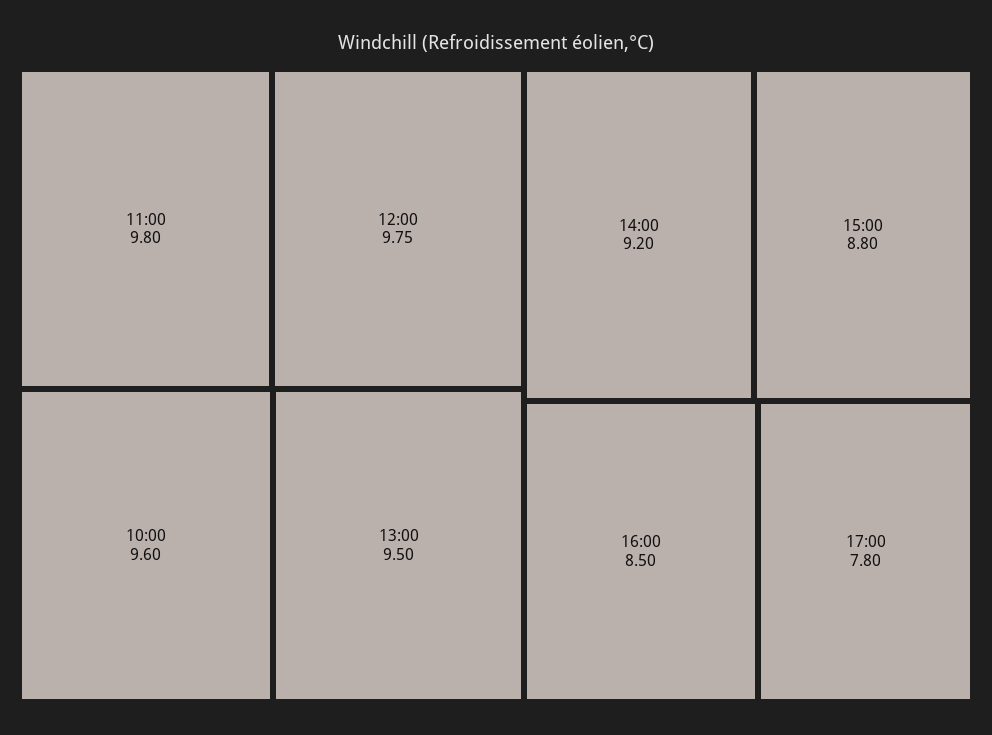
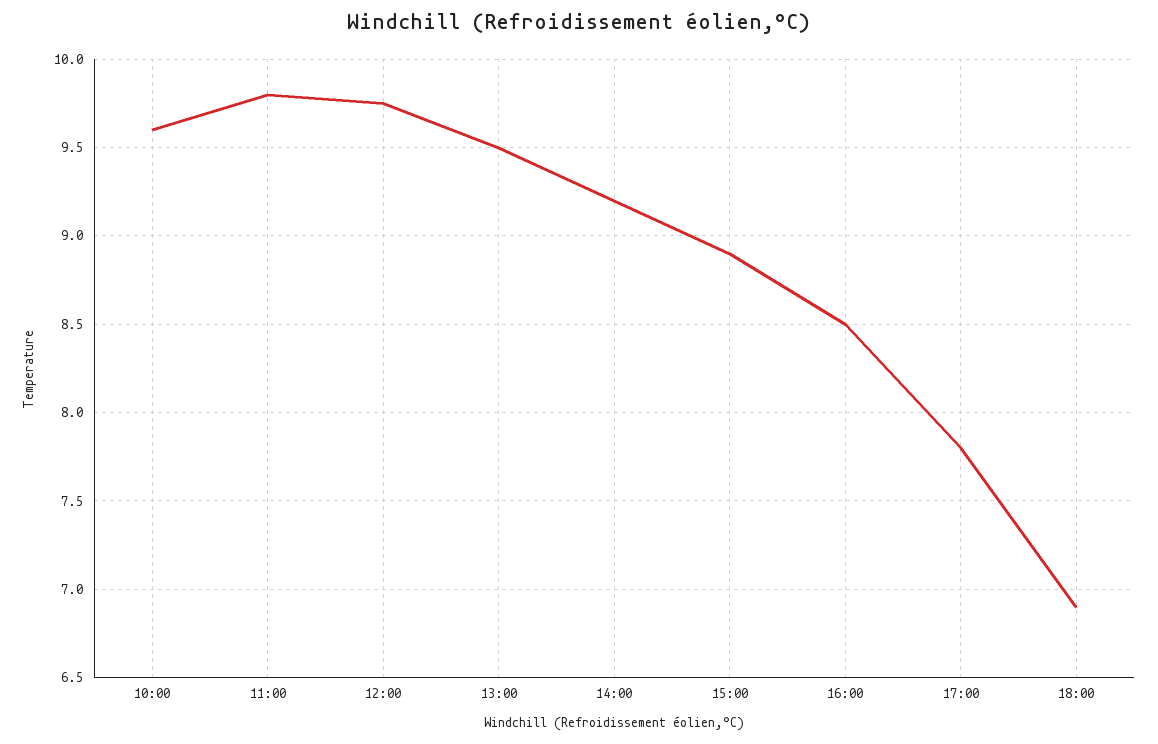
15:00: 8.8 -> 8.9
18:00: none -> 6.9

